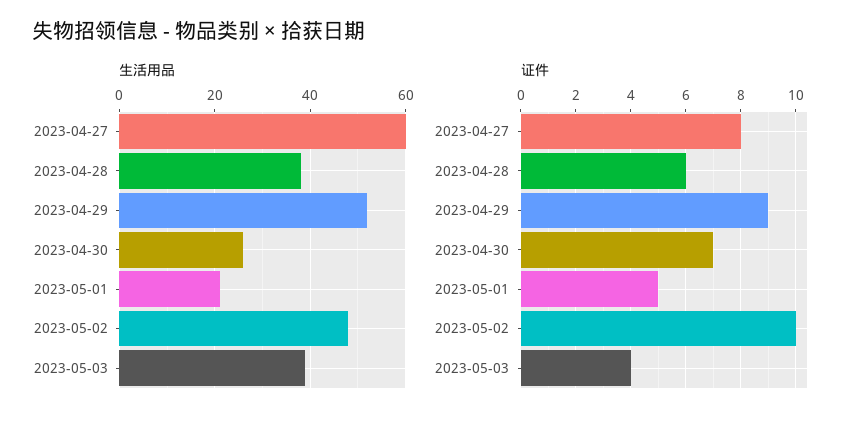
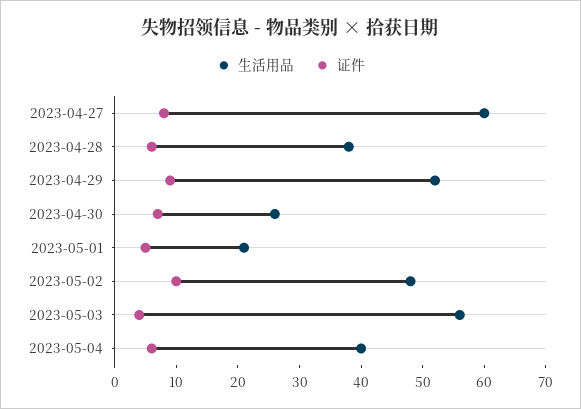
生活用品, 2023-05-03: 40 -> 55
生活用品, 2023-05-04: none -> 40
证件, 2023-05-04: none -> 5

